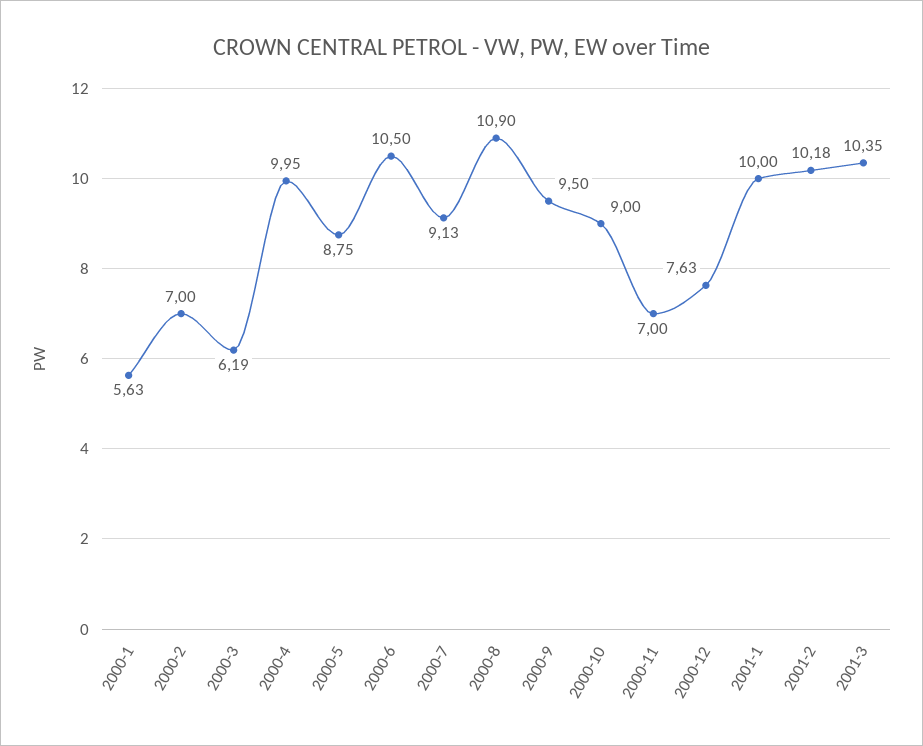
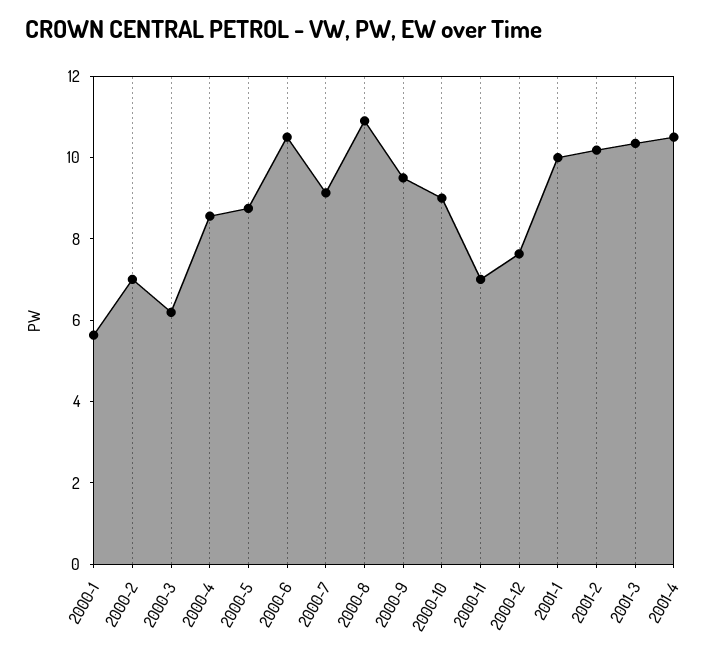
2000-4: 9.95 -> 8.5
2001-4: none -> 10.5

